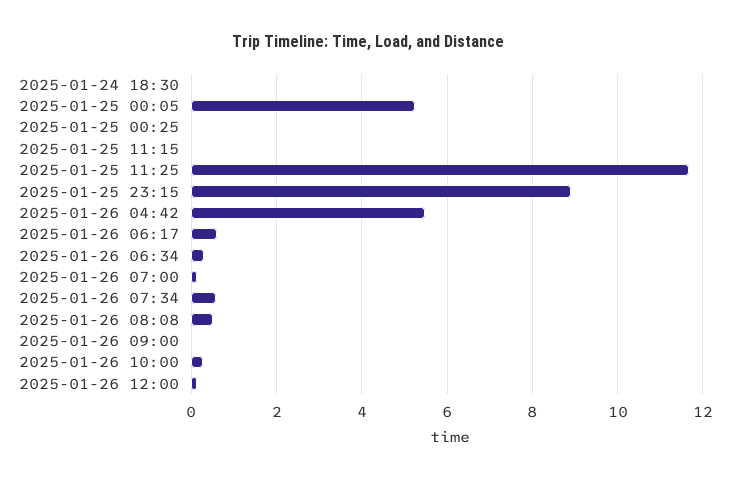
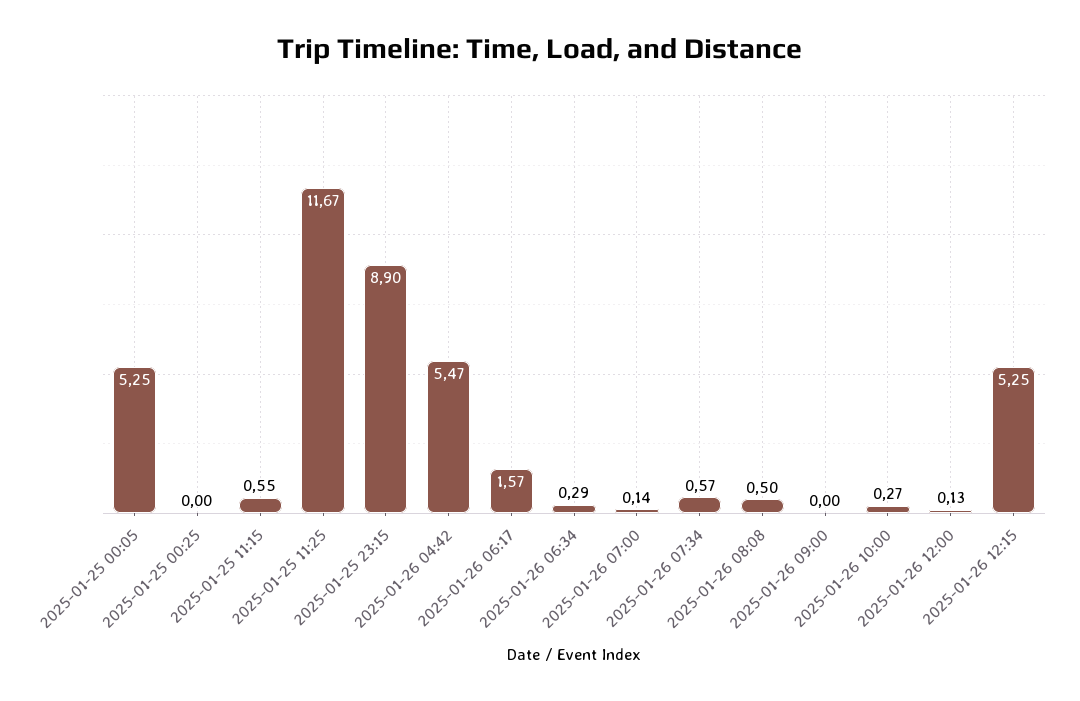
2025-01-24 18:30: 0 -> none
2025-01-25 11:15: 0 -> 0.55
2025-01-26 06:17: 0.6 -> 1.57
2025-01-26 12:15: none -> 5.25

